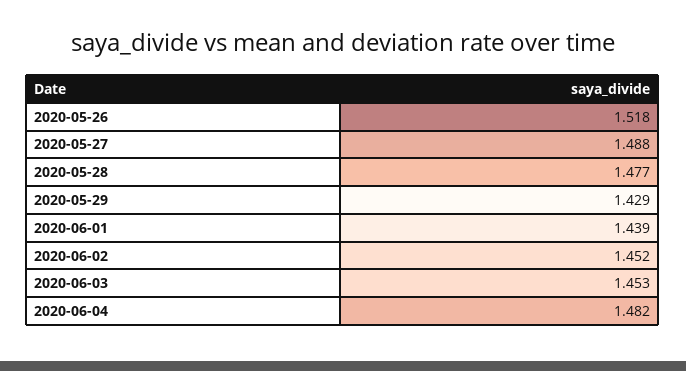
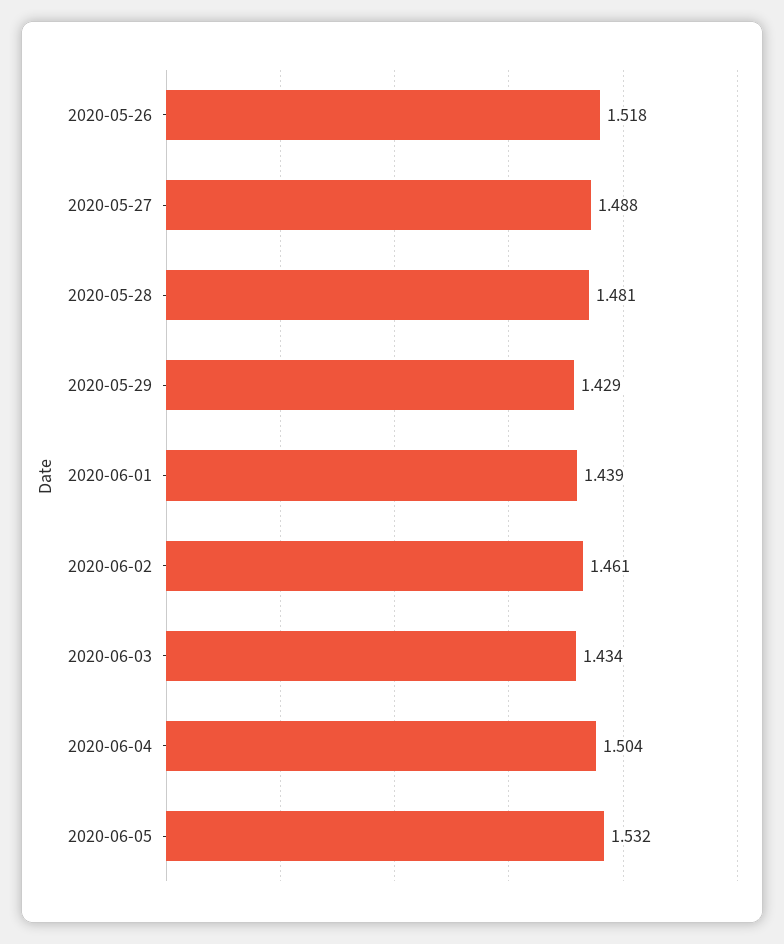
2020-05-28: 1.477 -> 1.481
2020-06-02: 1.452 -> 1.461
2020-06-03: 1.453 -> 1.434
2020-06-04: 1.482 -> 1.504
2020-06-05: none -> 1.532

